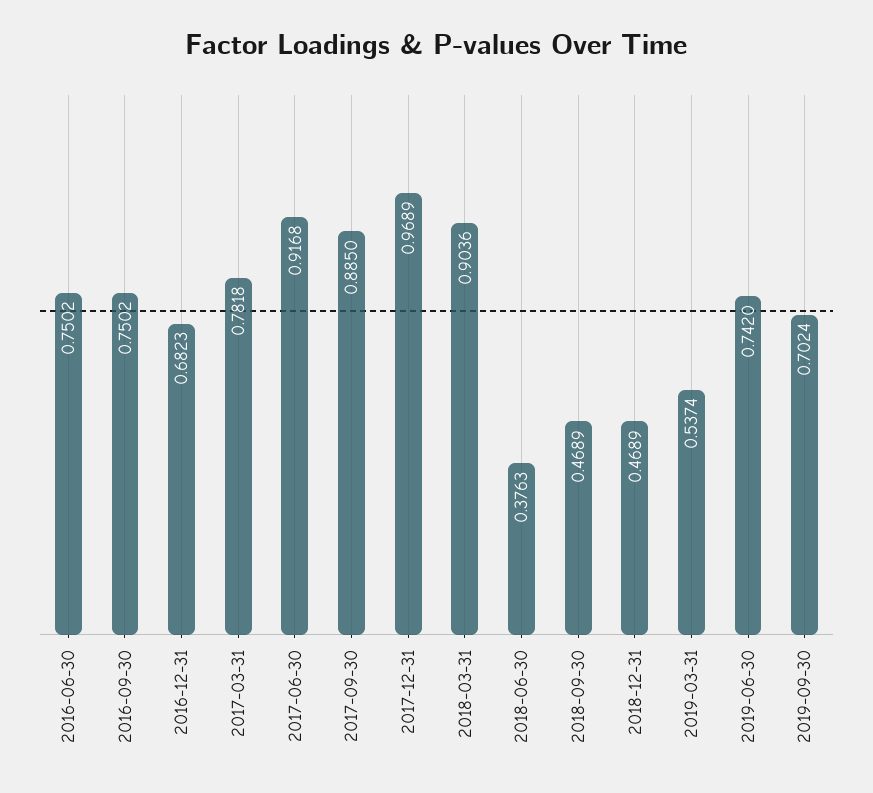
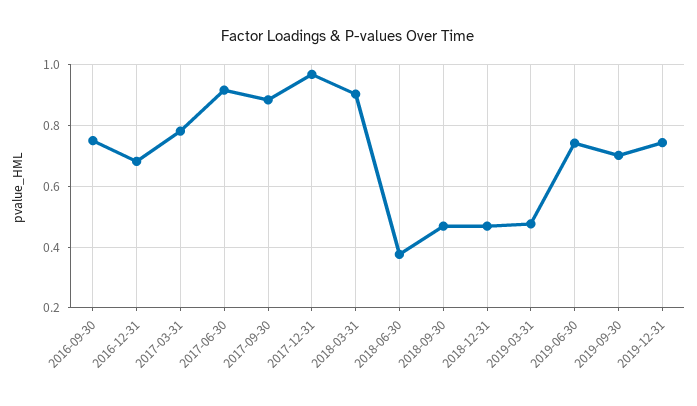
2016-06-30: 0.7502 -> none
2019-03-31: 0.5374 -> 0.48
2019-12-31: none -> 0.74

